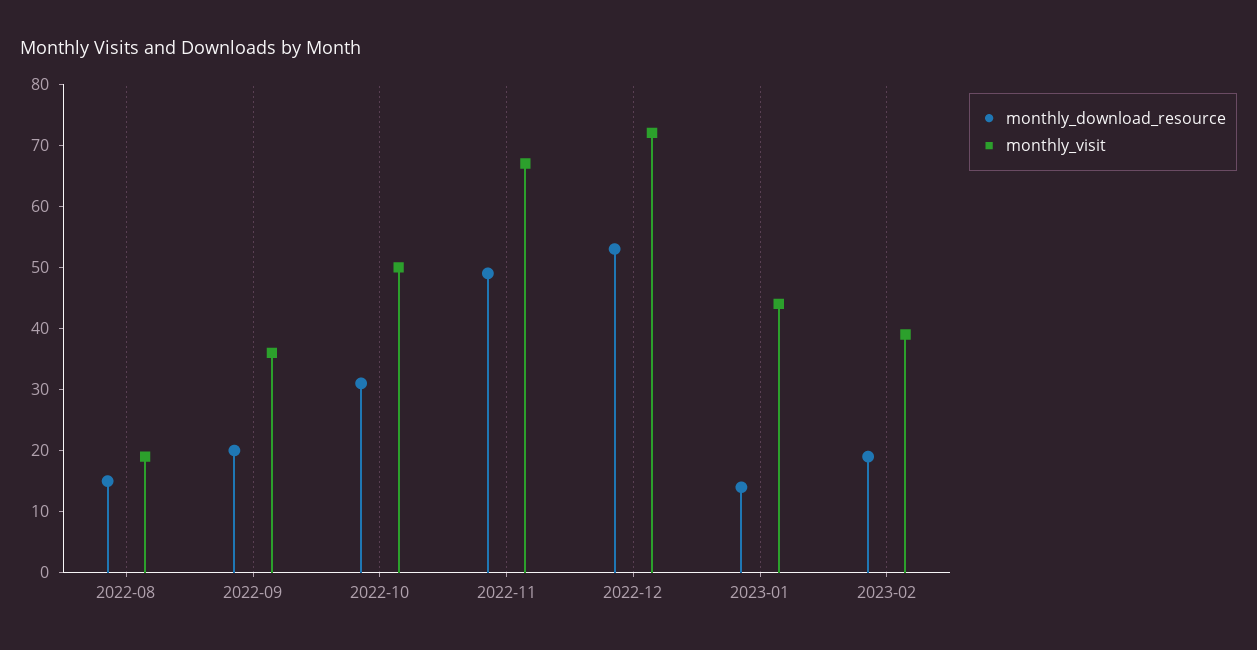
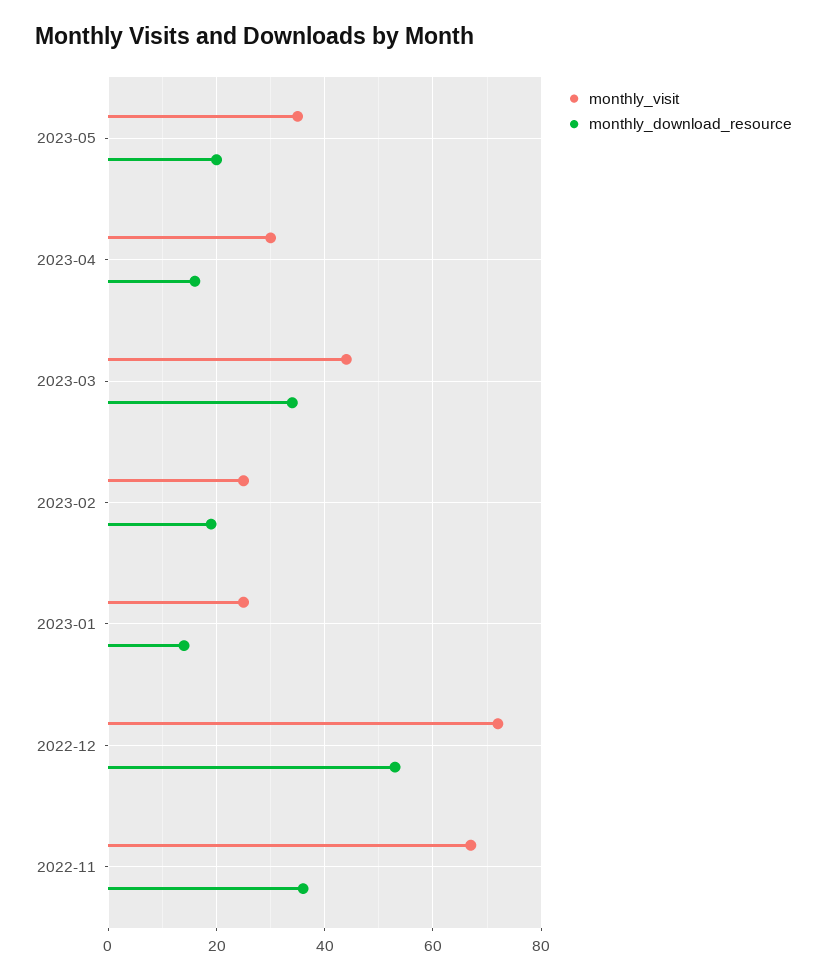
monthly_download_resource, 2022-08: 15 -> none
monthly_visit, 2022-08: 20 -> none
monthly_download_resource, 2022-09: 20 -> none
monthly_visit, 2022-09: 35 -> none
monthly_download_resource, 2022-10: 30 -> none
monthly_visit, 2022-10: 50 -> none
monthly_download_resource, 2022-11: 50 -> 35
monthly_visit, 2023-01: 45 -> 25
monthly_visit, 2023-02: 40 -> 25
monthly_visit, 2023-05: none -> 35
monthly_download_resource, 2023-05: none -> 20
monthly_visit, 2023-04: none -> 30
monthly_download_resource, 2023-04: none -> 15
monthly_visit, 2023-03: none -> 45
monthly_download_resource, 2023-03: none -> 35

